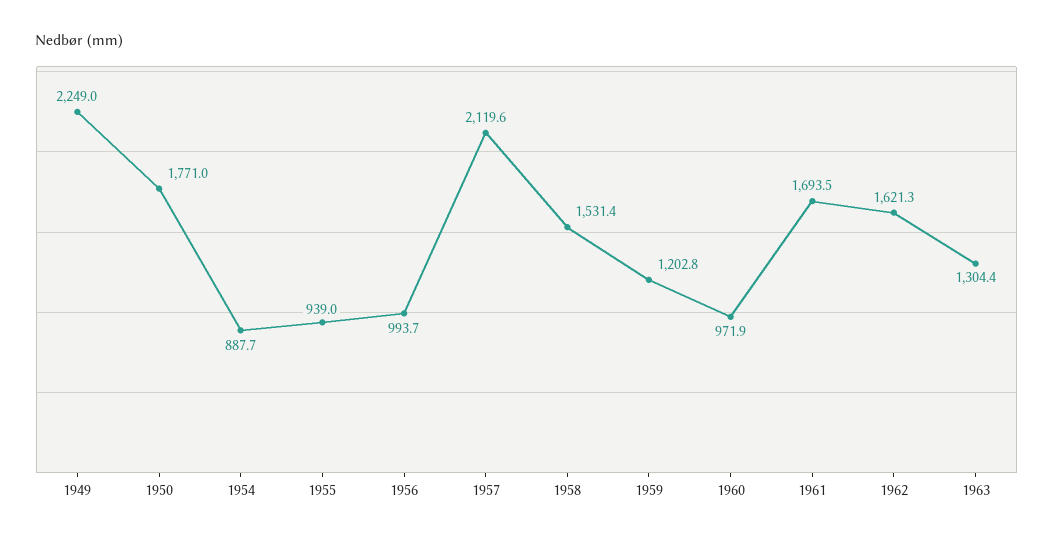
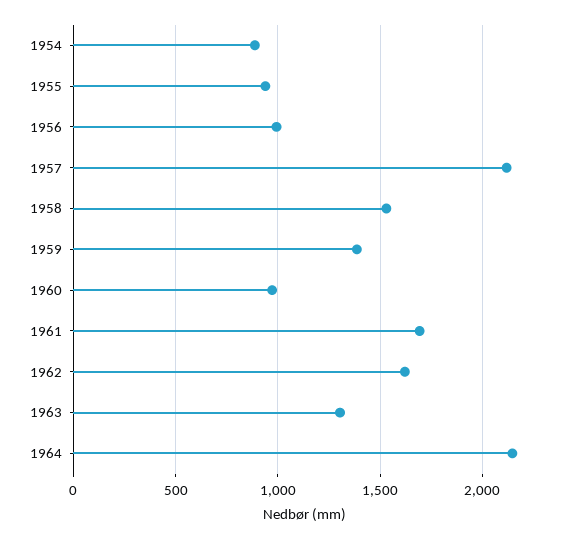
1949: 2249 -> none
1950: 1771 -> none
1959: 1202.8 -> 1400
1964: none -> 2150

